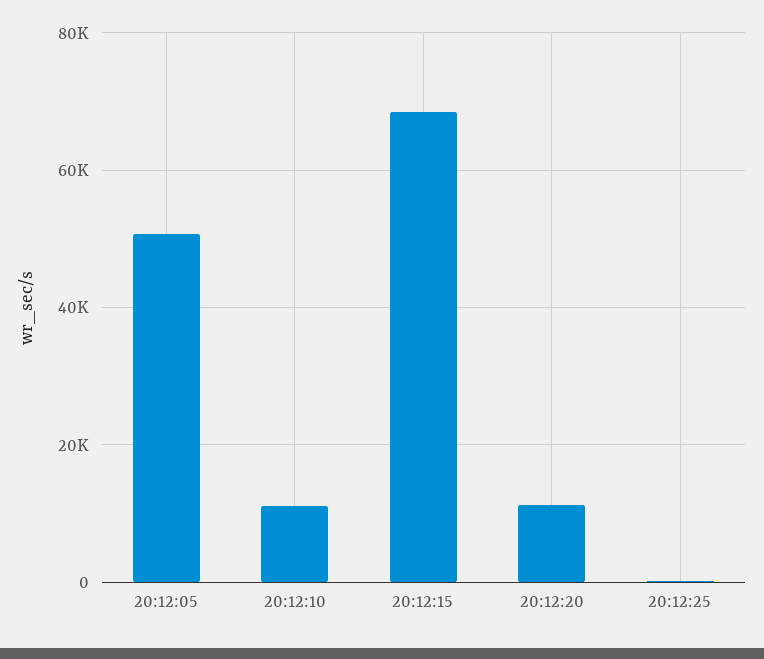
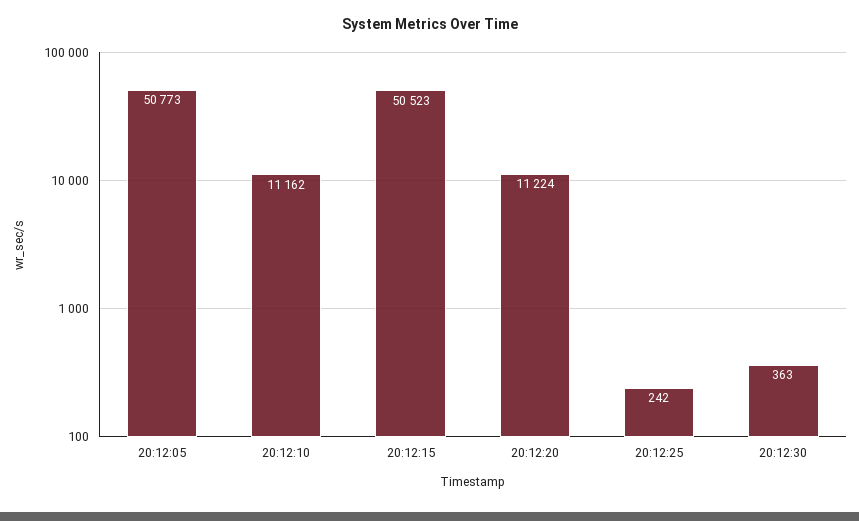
20:12:15: 68000 -> 50523
20:12:30: none -> 363

